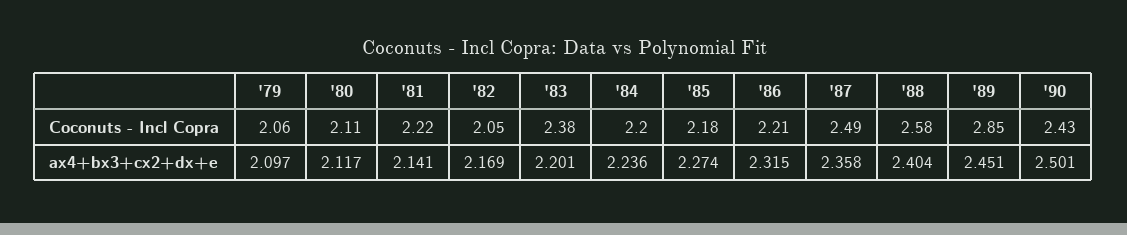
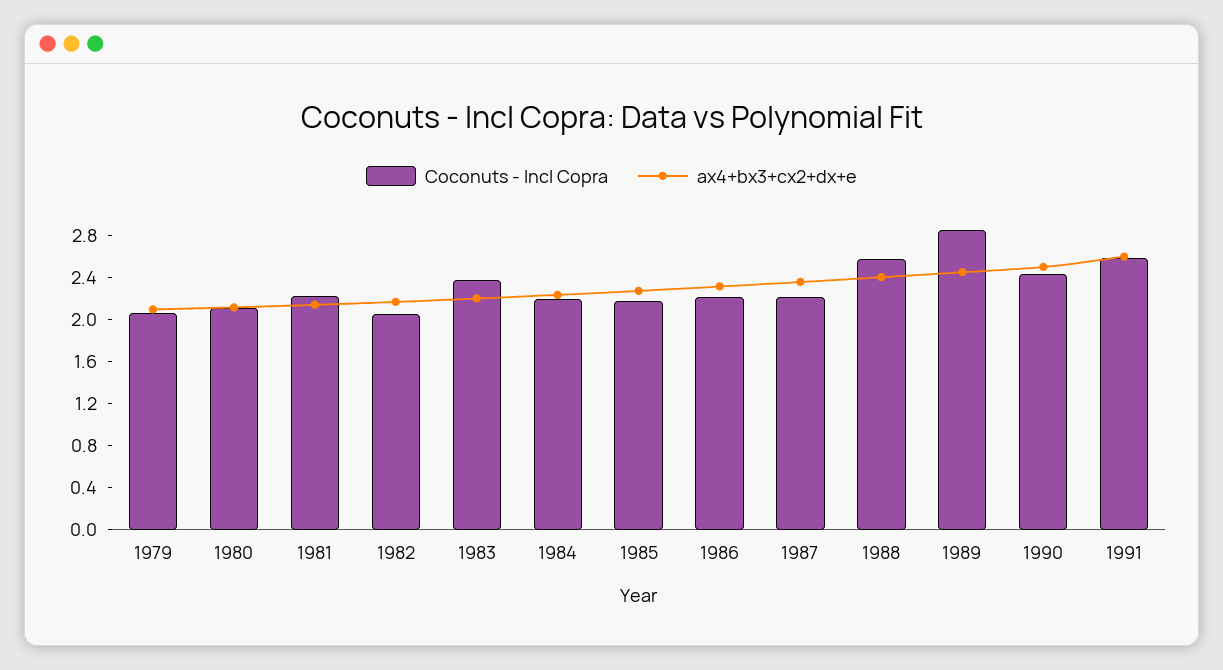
Coconuts - Incl Copra, '87: 2.49 -> 2.2
Coconuts - Incl Copra, 1991: none -> 2.6
ax4+bx3+cx2+dx+e, 1991: none -> 2.6

